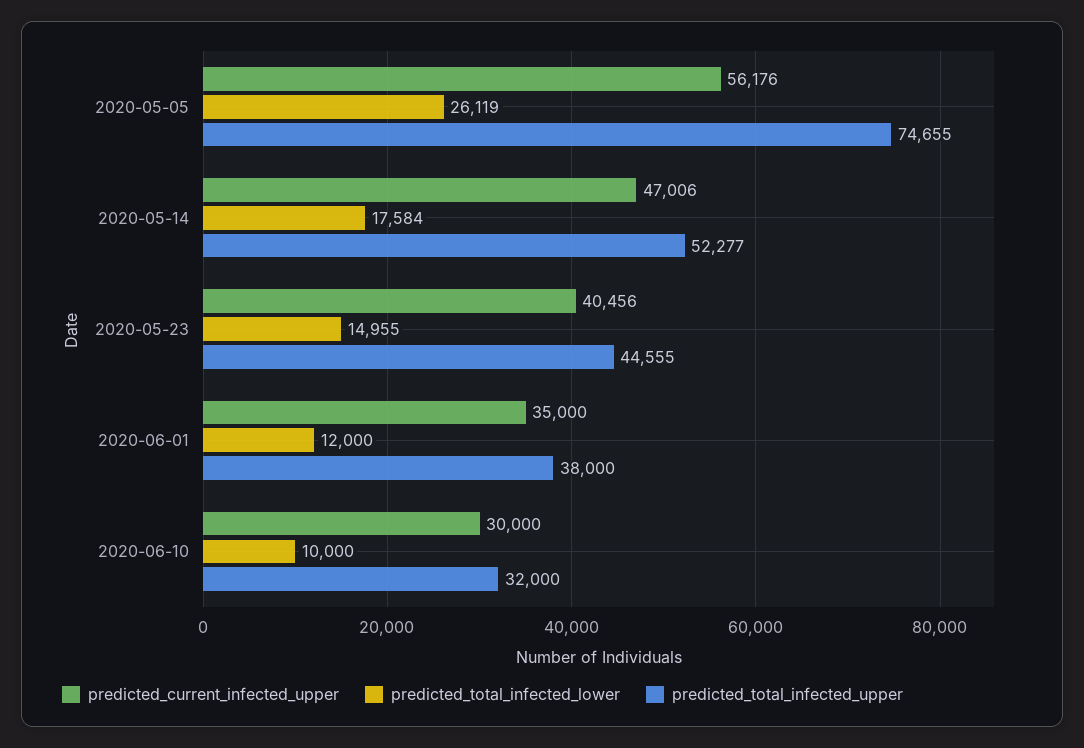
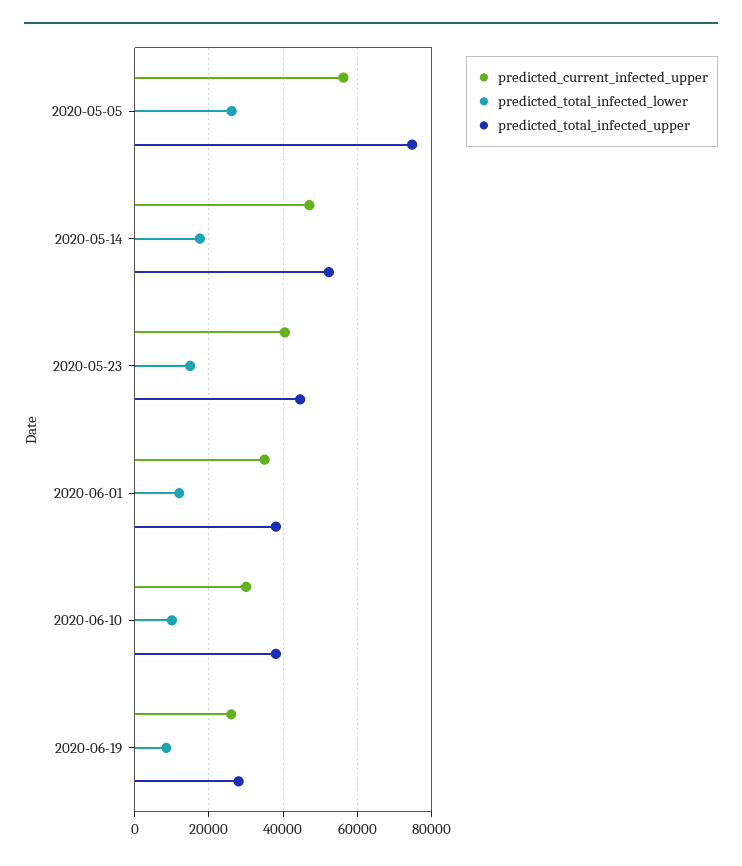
predicted_total_infected_upper, 2020-06-10: 32000 -> 38000
predicted_current_infected_upper, 2020-06-19: none -> 26000
predicted_total_infected_lower, 2020-06-19: none -> 8000
predicted_total_infected_upper, 2020-06-19: none -> 28000

